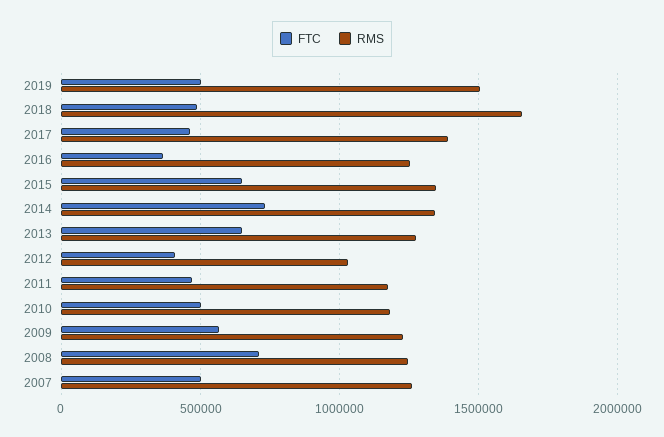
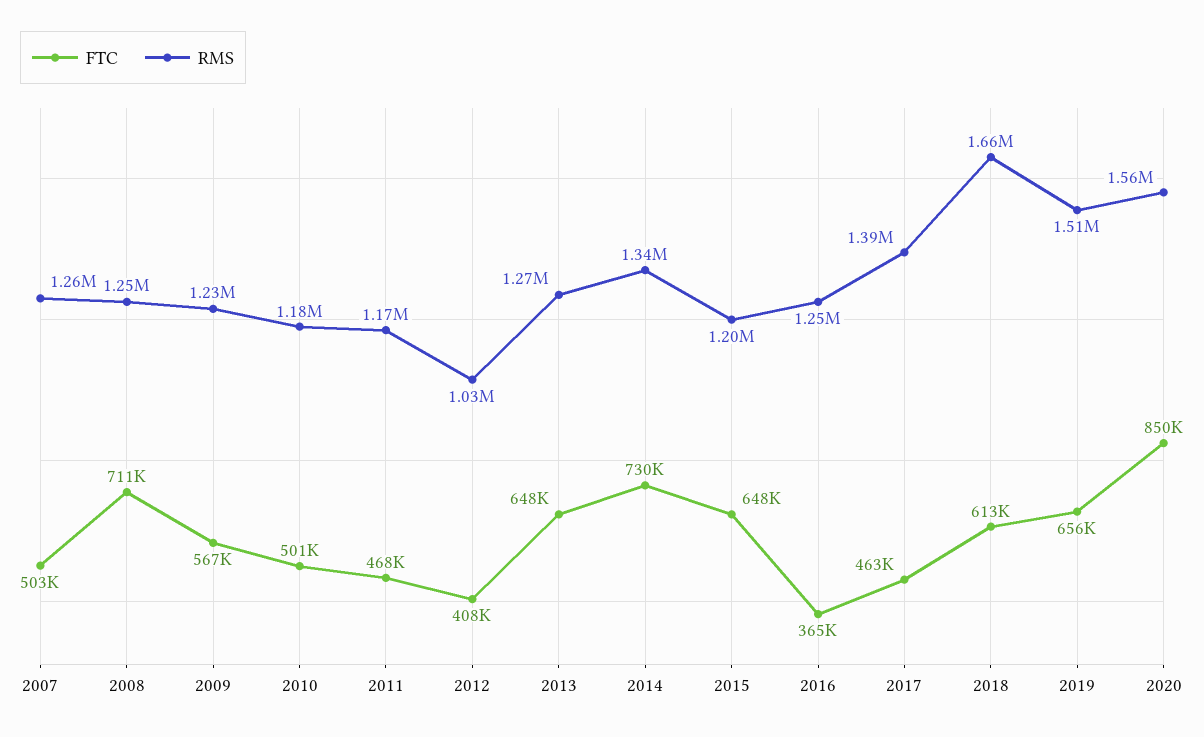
FTC, 2019: 500000 -> 656000
FTC, 2018: 500000 -> 613000
RMS, 2015: 1350000 -> 1200000
FTC, 2020: none -> 850000
RMS, 2020: none -> 1560000

